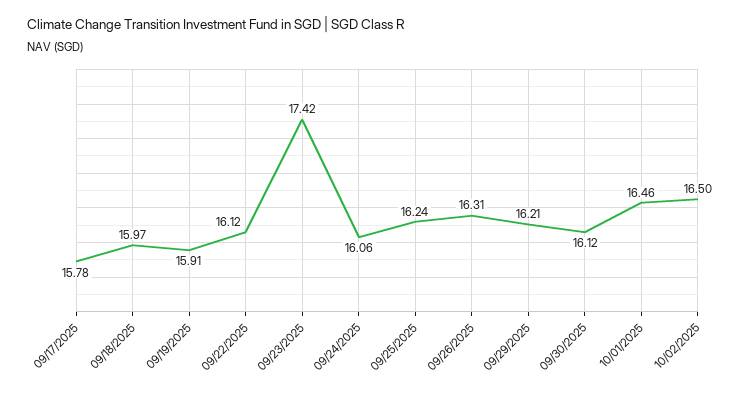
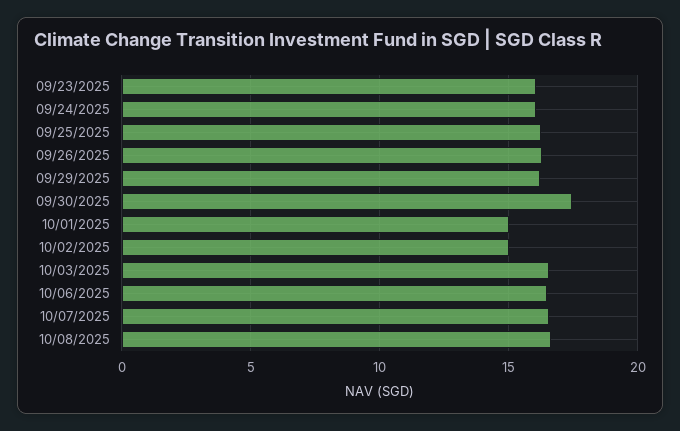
09/17/2025: 15.78 -> none
09/18/2025: 15.97 -> none
09/19/2025: 15.91 -> none
09/22/2025: 16.12 -> none
09/23/2025: 17.42 -> 16
09/30/2025: 16.12 -> 17.5
10/01/2025: 16.46 -> 15
10/02/2025: 16.5 -> 15
10/03/2025: none -> 16.5
10/06/2025: none -> 16.5
10/07/2025: none -> 16.5
10/08/2025: none -> 16.5

